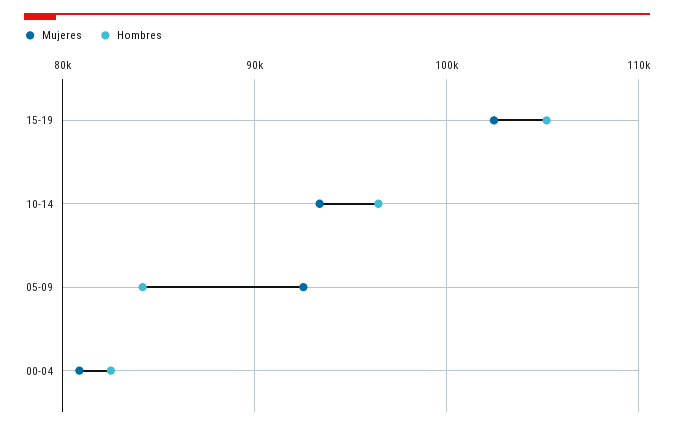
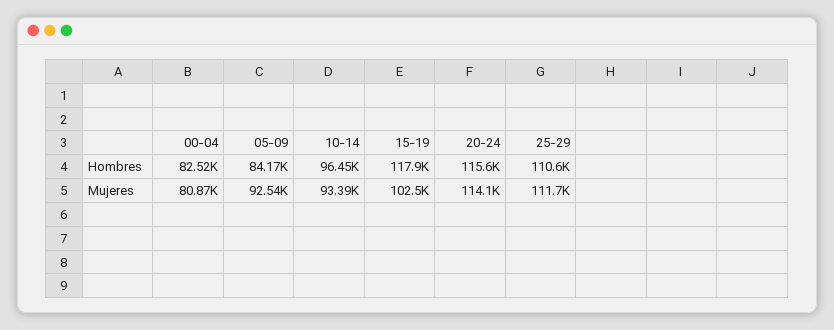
Hombres, 15-19: 105000 -> 117900
Hombres, 20-24: none -> 115600
Hombres, 25-29: none -> 110600
Mujeres, 20-24: none -> 114100
Mujeres, 25-29: none -> 111700

